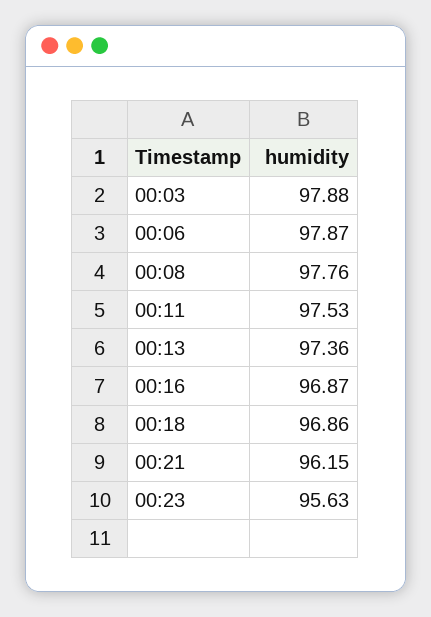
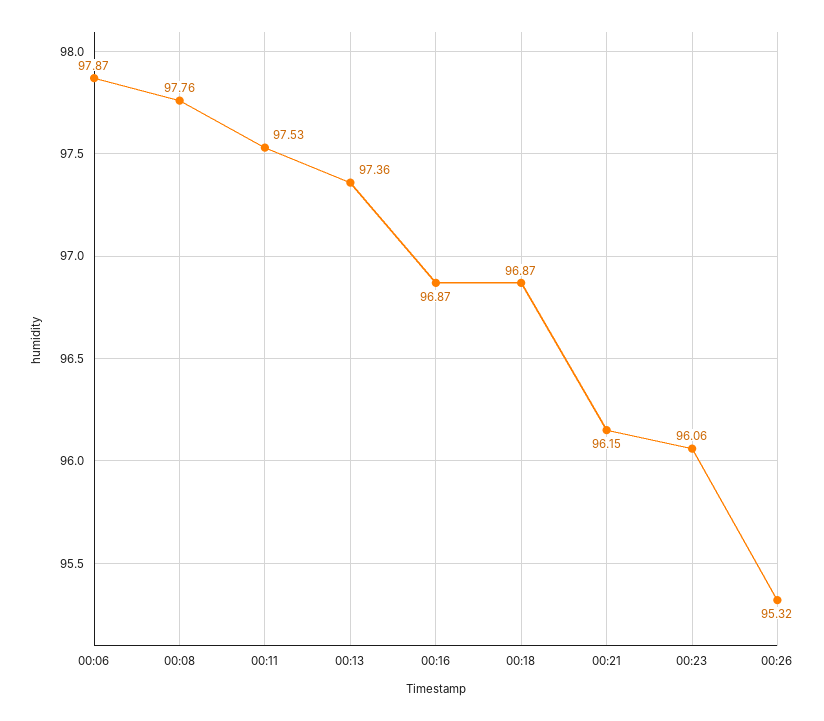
00:03: 97.88 -> none
00:18: 96.86 -> 96.87
00:23: 95.63 -> 96.06
00:26: none -> 95.32

